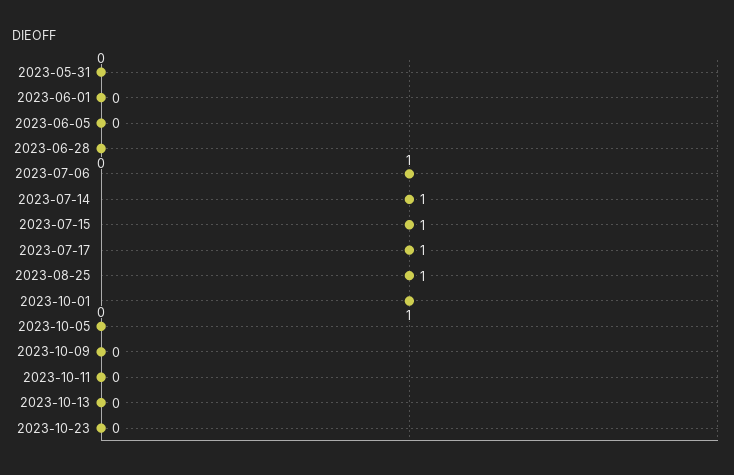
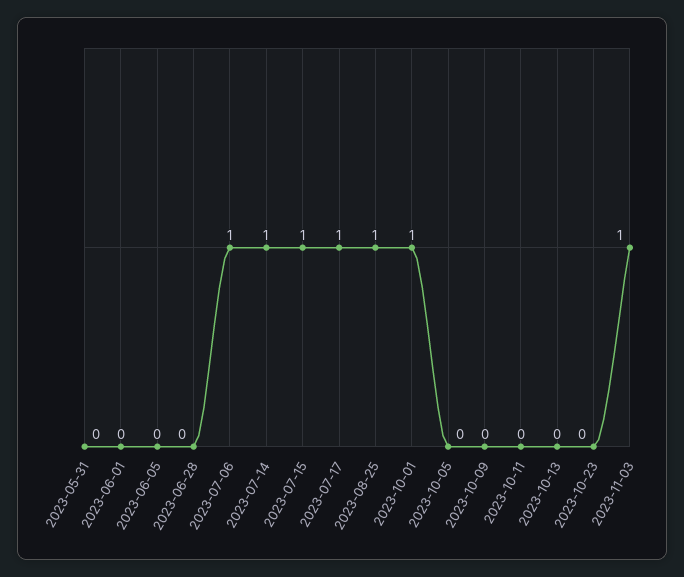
2023-11-03: none -> 1

